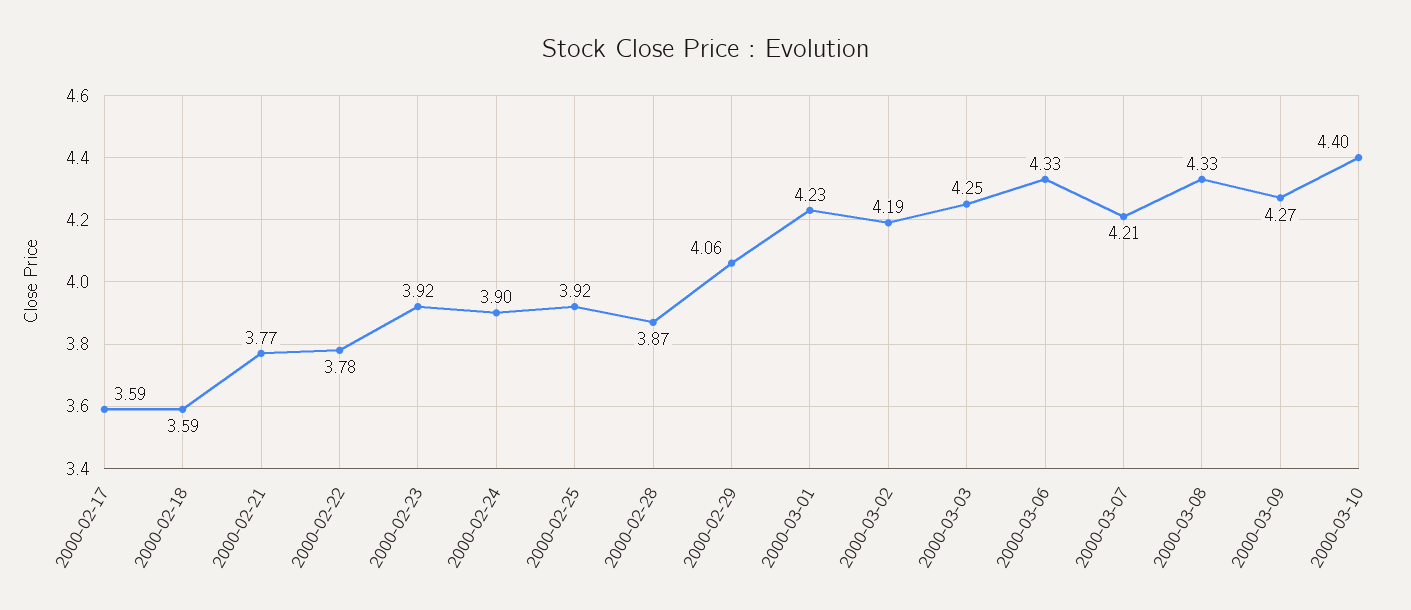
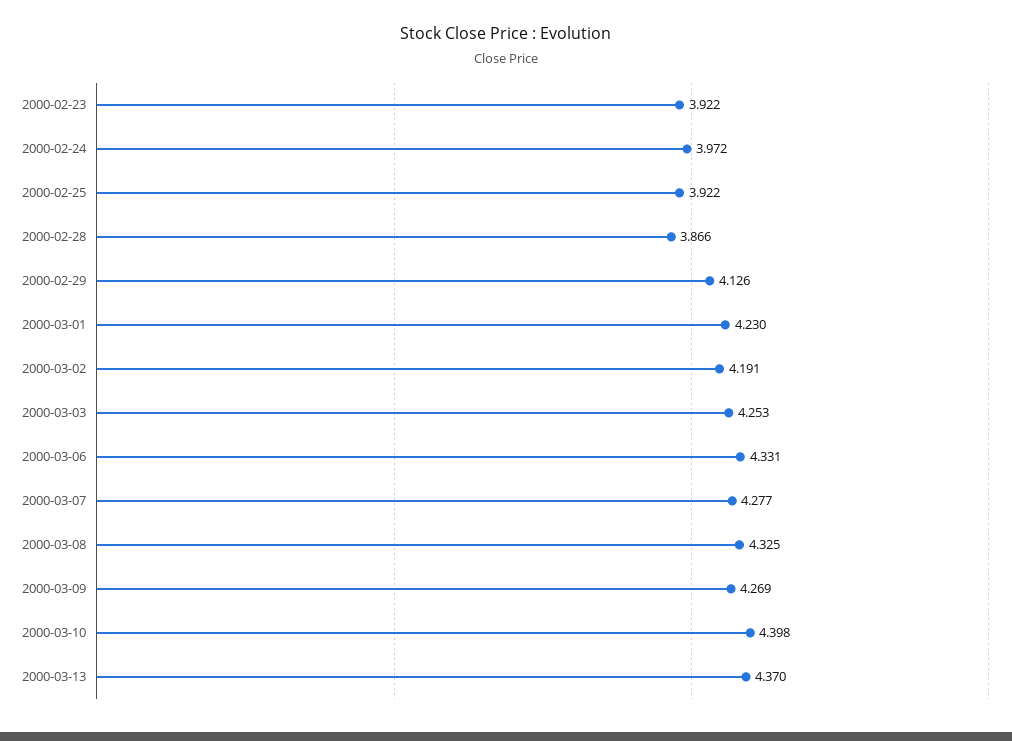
2000-02-17: 3.59 -> none
2000-02-18: 3.59 -> none
2000-02-21: 3.77 -> none
2000-02-22: 3.78 -> none
2000-02-24: 3.9 -> 3.972
2000-02-29: 4.06 -> 4.126
2000-03-07: 4.21 -> 4.277
2000-03-13: none -> 4.37

